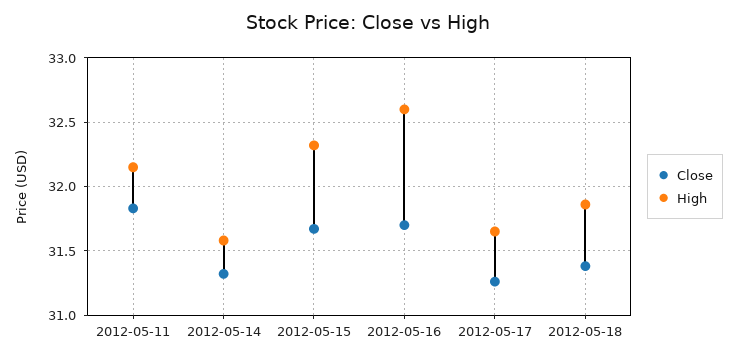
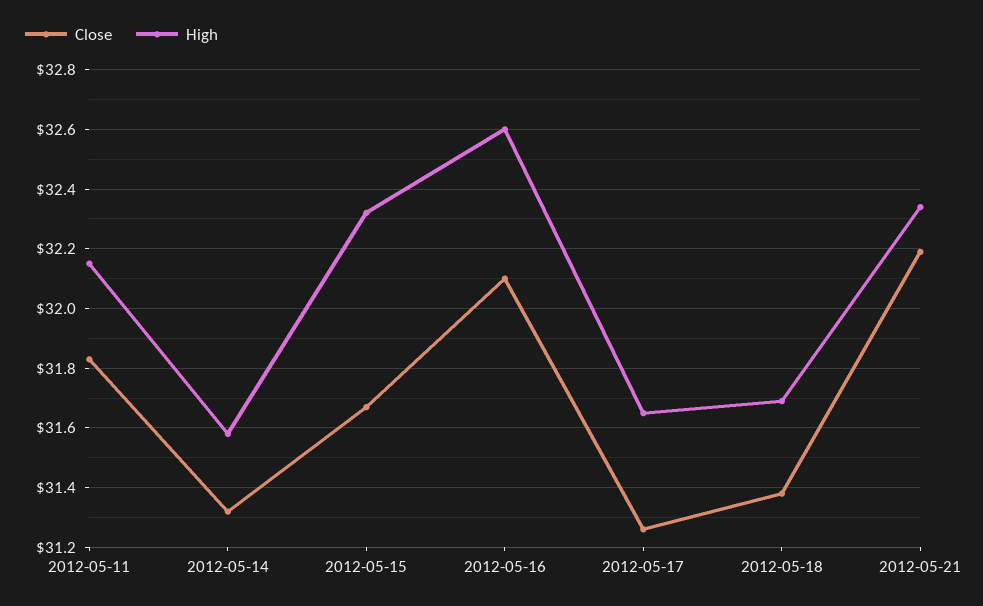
Close, 2012-05-16: 31.7 -> 32.1
High, 2012-05-18: 31.85 -> 31.7
Close, 2012-05-21: none -> 32.2
High, 2012-05-21: none -> 32.35

